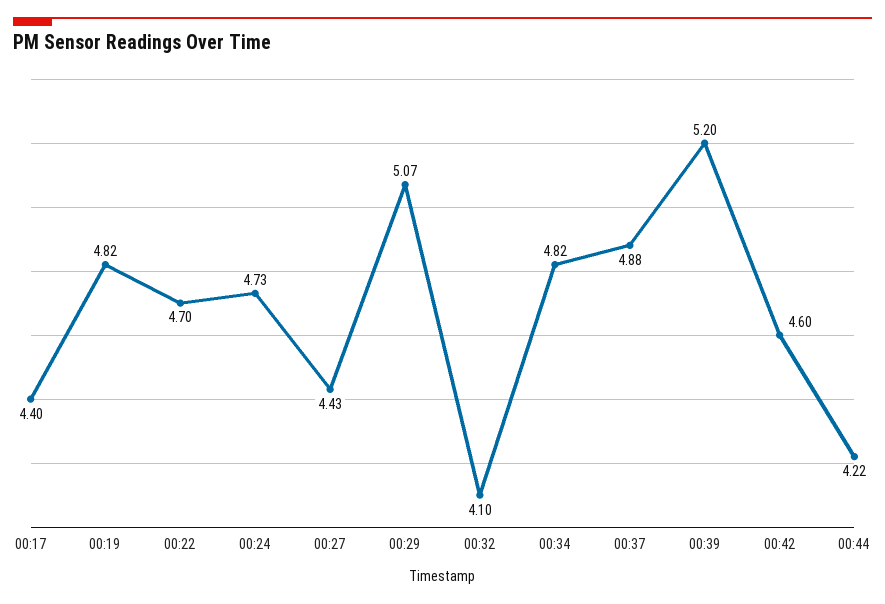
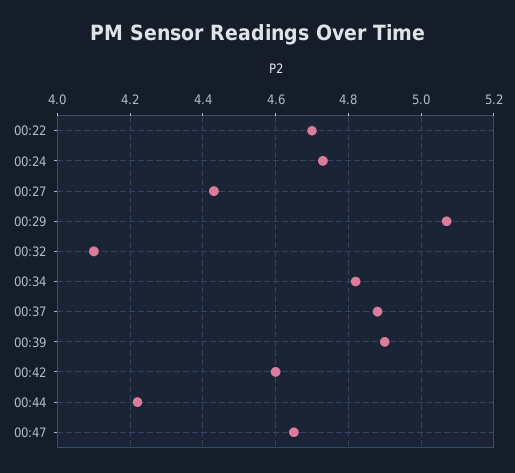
00:17: 4.4 -> none
00:19: 4.82 -> none
00:39: 5.2 -> 4.9
00:47: none -> 4.65

